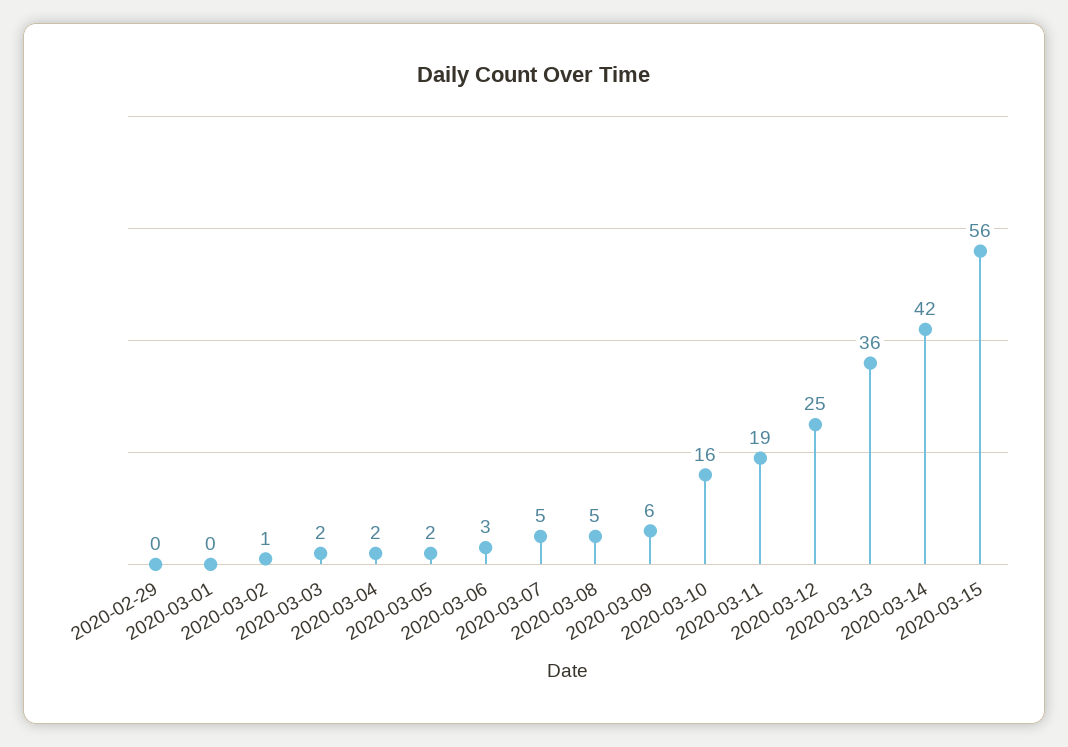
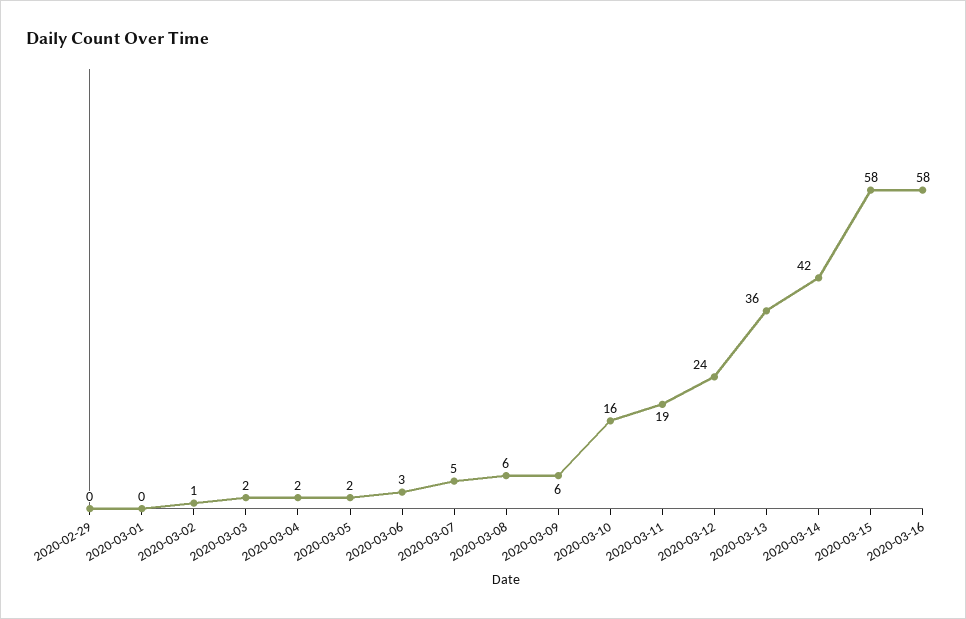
2020-03-08: 5 -> 6
2020-03-12: 25 -> 24
2020-03-15: 56 -> 58
2020-03-16: none -> 58

